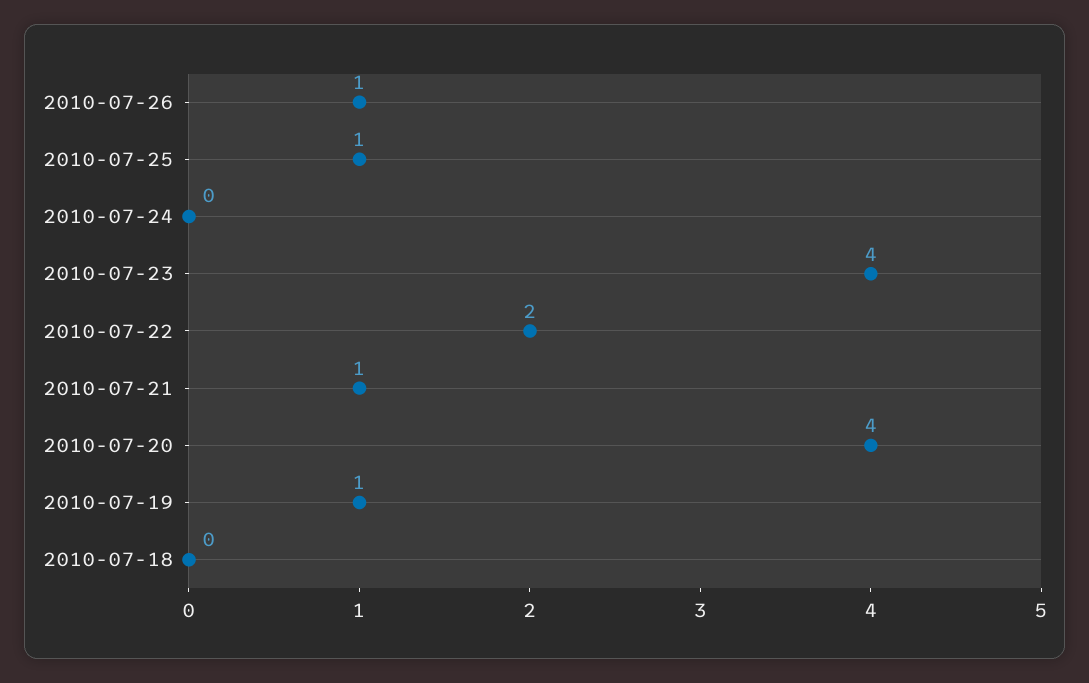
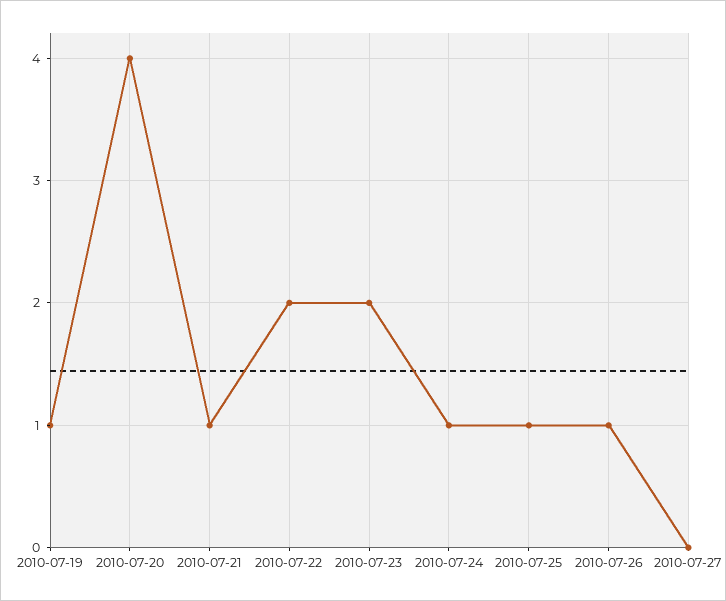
2010-07-24: 0 -> 1
2010-07-23: 4 -> 2
2010-07-18: 0 -> none
2010-07-27: none -> 0

